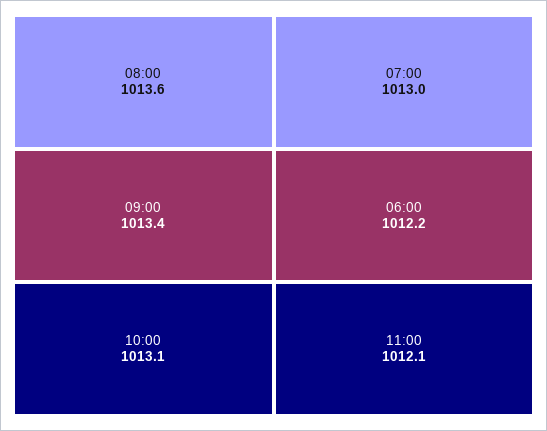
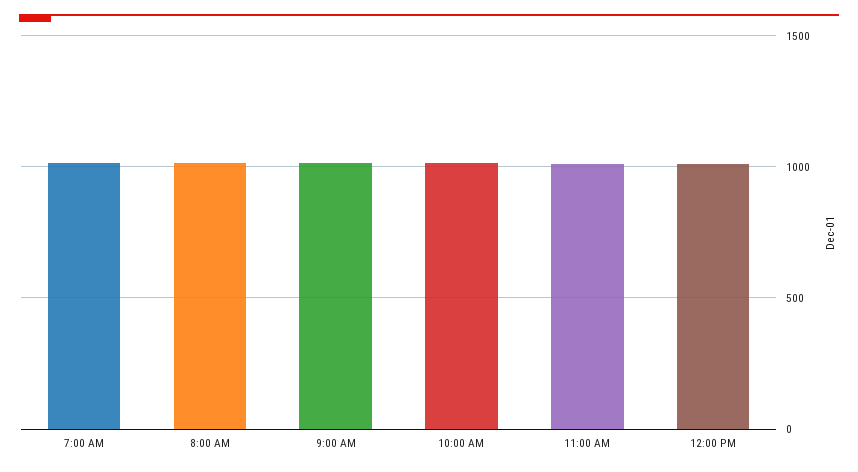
06:00: 1012.2 -> none
12:00 PM: none -> 1000

